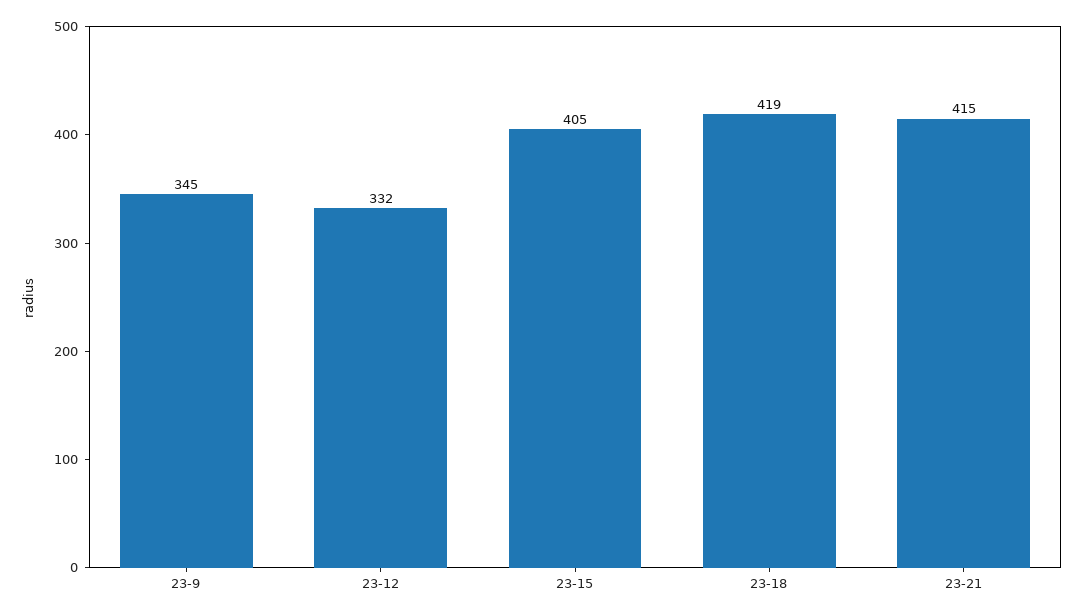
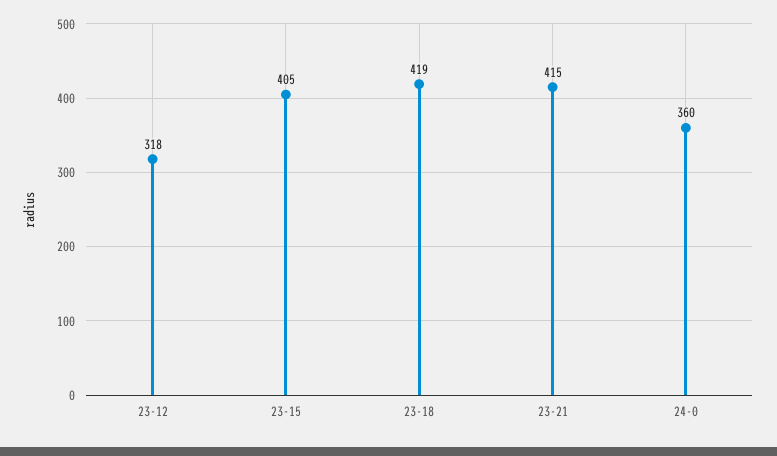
23-9: 345 -> none
23-12: 332 -> 318
24-0: none -> 360

